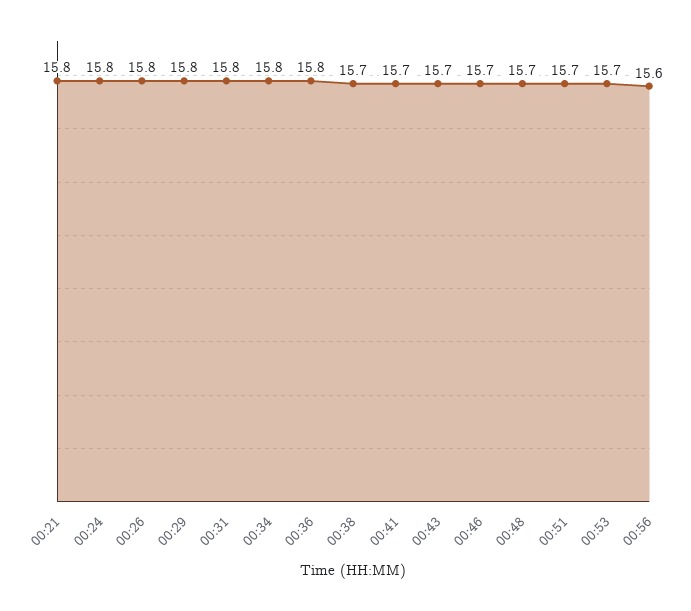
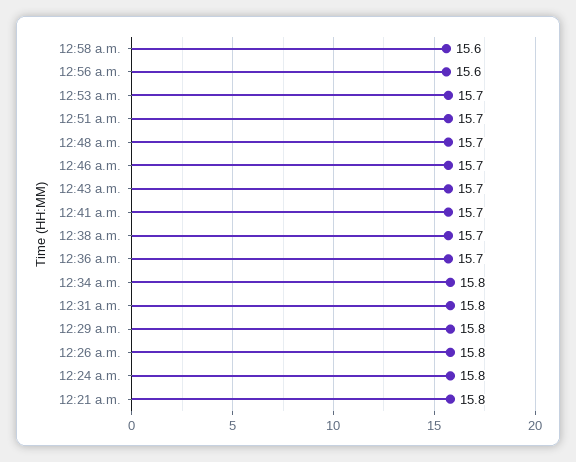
00:36: 15.8 -> 15.7
12:58 a.m.: none -> 15.6

